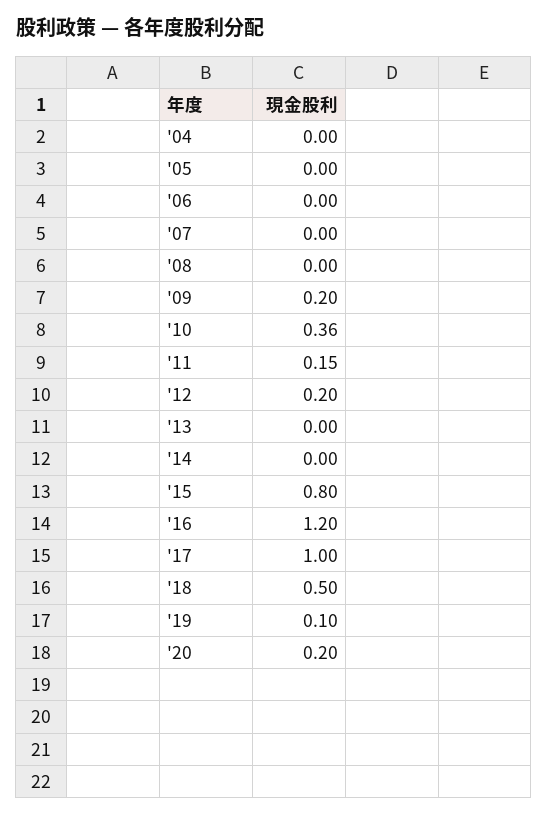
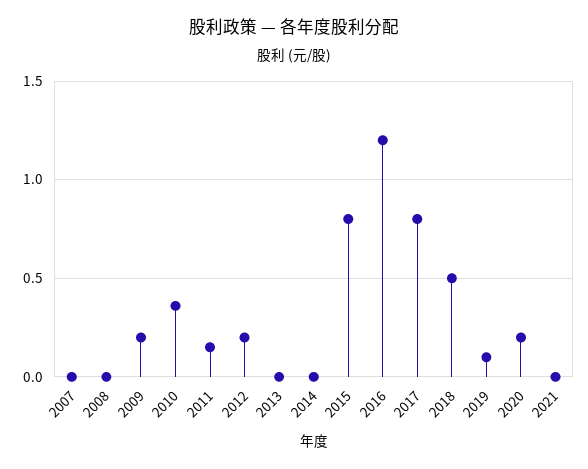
'04: 0 -> none
'05: 0 -> none
'06: 0 -> none
'17: 1 -> 0.8
2021: none -> 0

